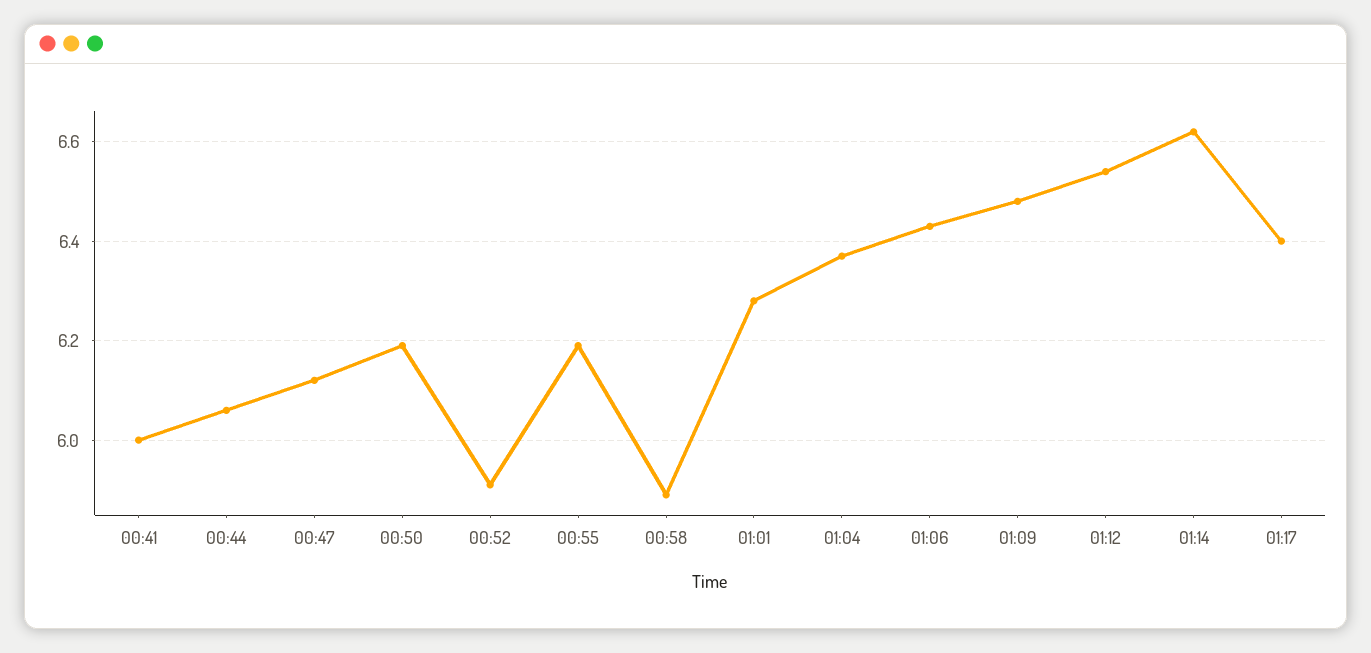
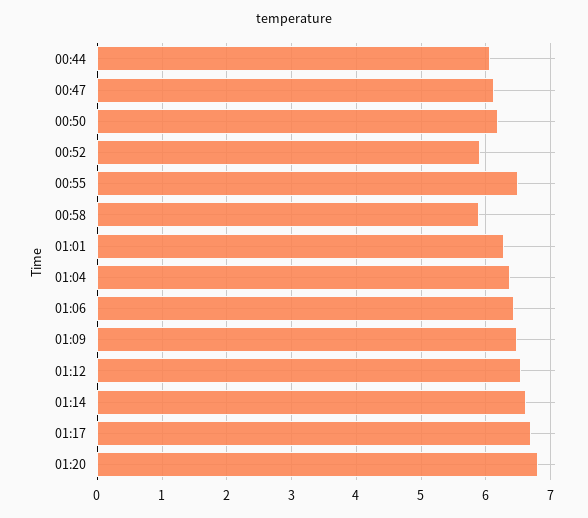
00:41: 6 -> none
00:55: 6.2 -> 6.5
01:17: 6.4 -> 6.7
01:20: none -> 6.8

